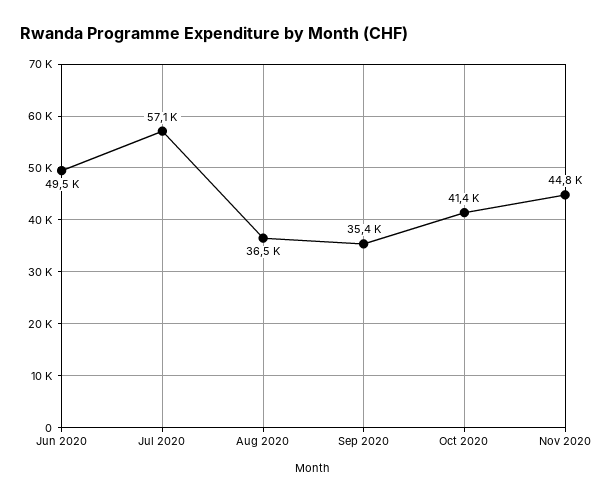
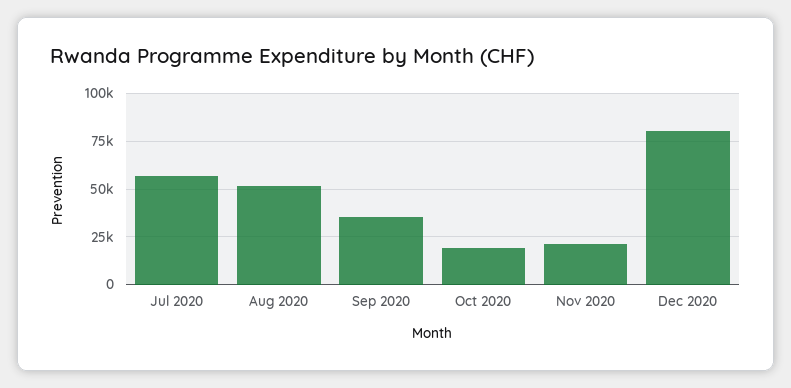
Jun 2020: 49500 -> none
Aug 2020: 36500 -> 50000
Oct 2020: 41400 -> 20000
Nov 2020: 44800 -> 20000
Dec 2020: none -> 80000

